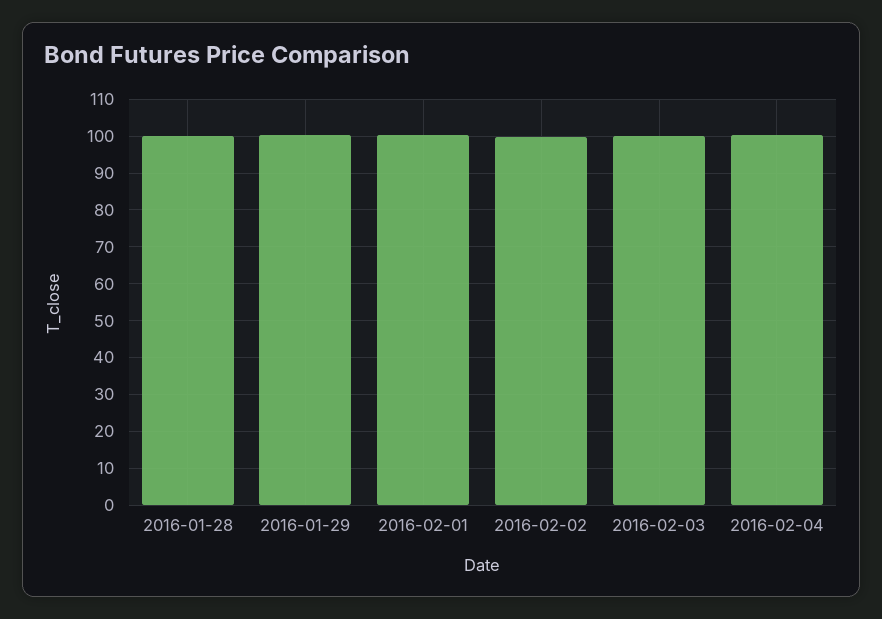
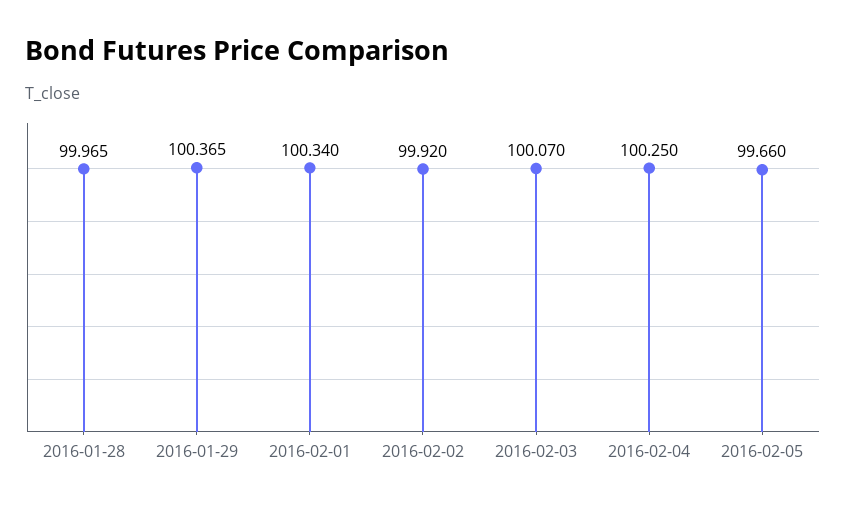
2016-02-05: none -> 99.66

